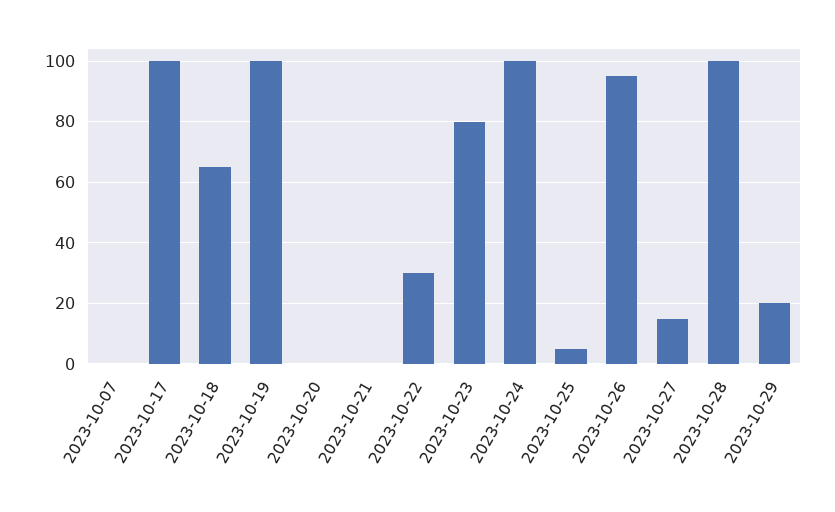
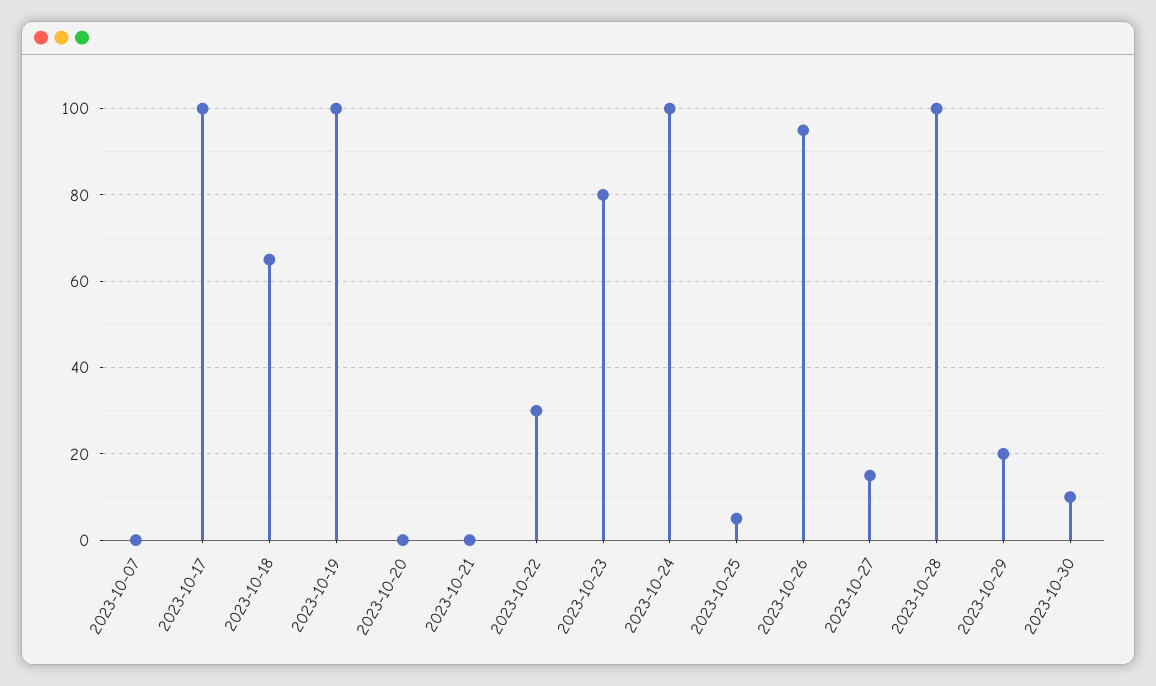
2023-10-30: none -> 10

